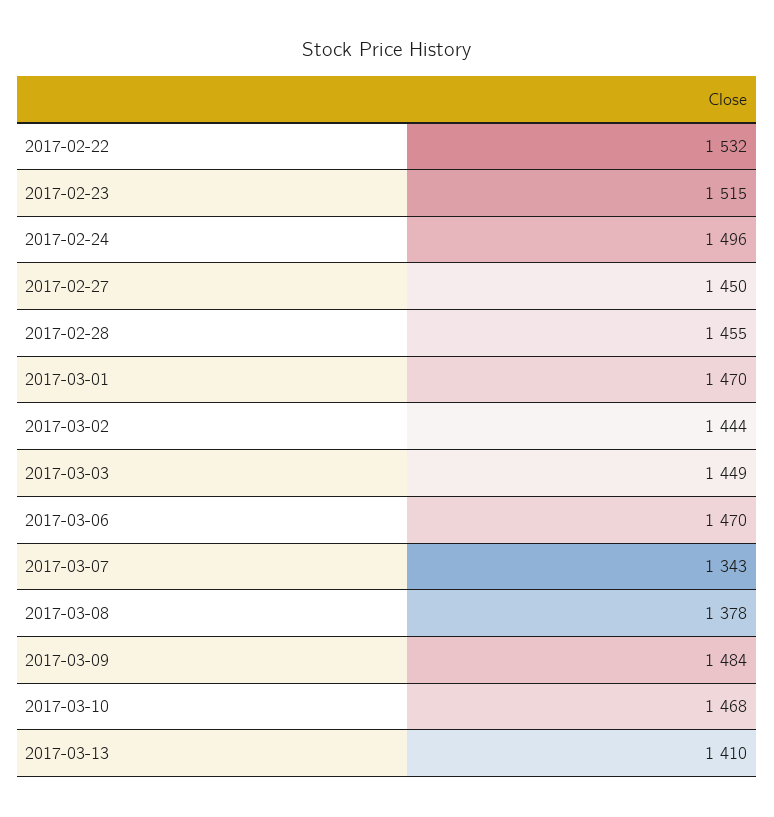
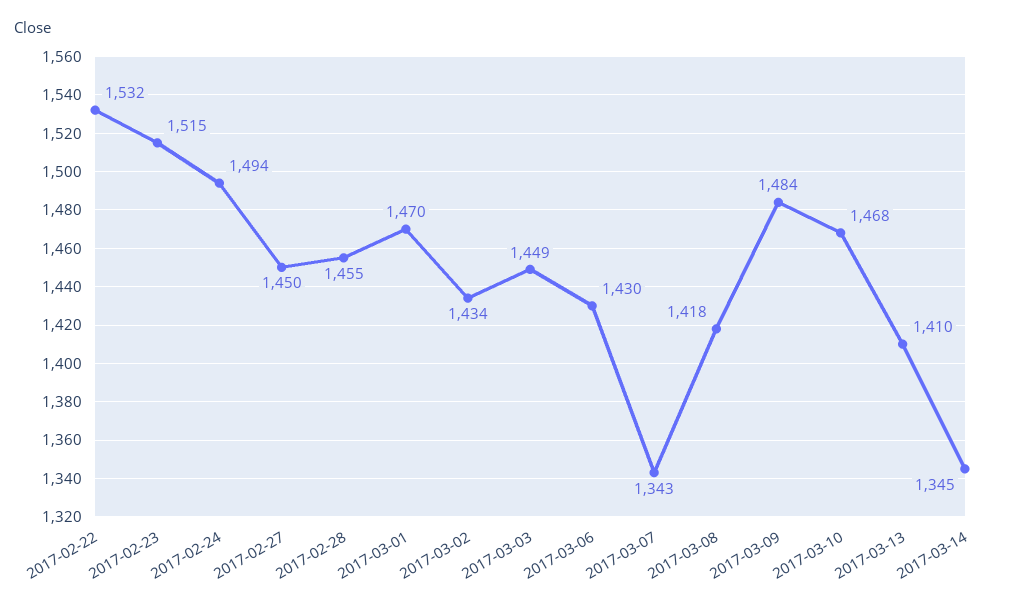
2017-02-24: 1496 -> 1494
2017-03-02: 1444 -> 1434
2017-03-06: 1470 -> 1430
2017-03-08: 1378 -> 1418
2017-03-14: none -> 1345

